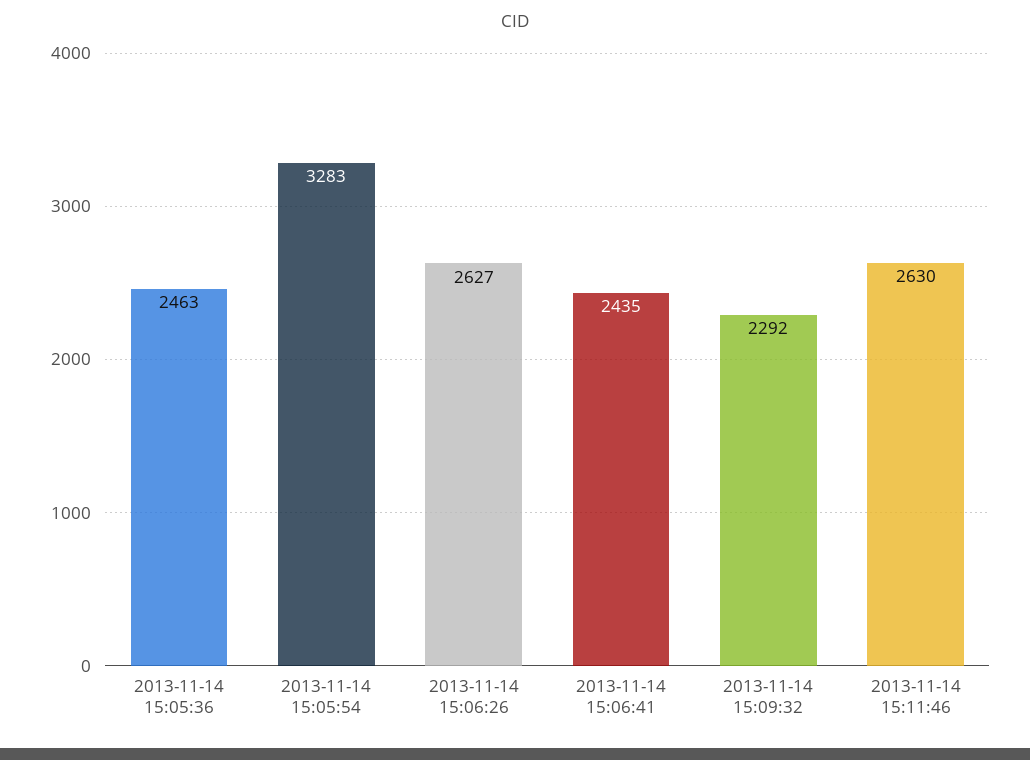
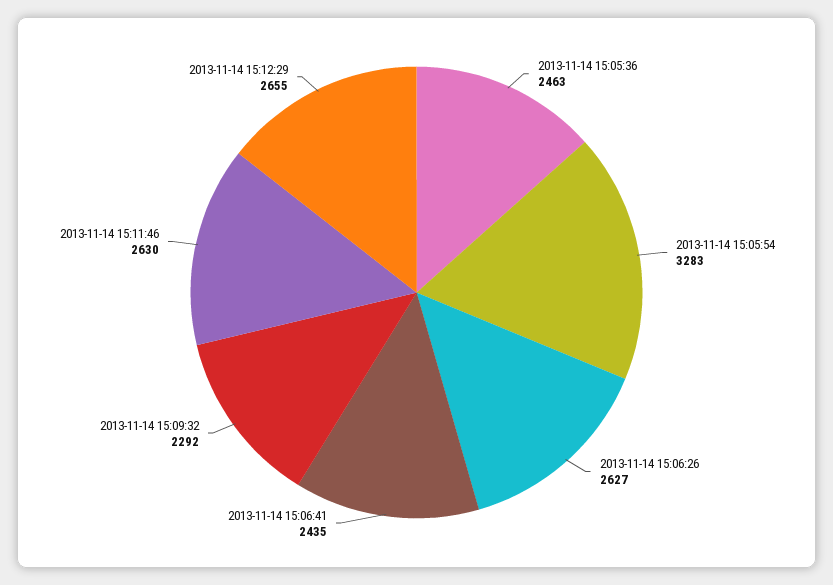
2013-11-14 15:12:29: none -> 2655

